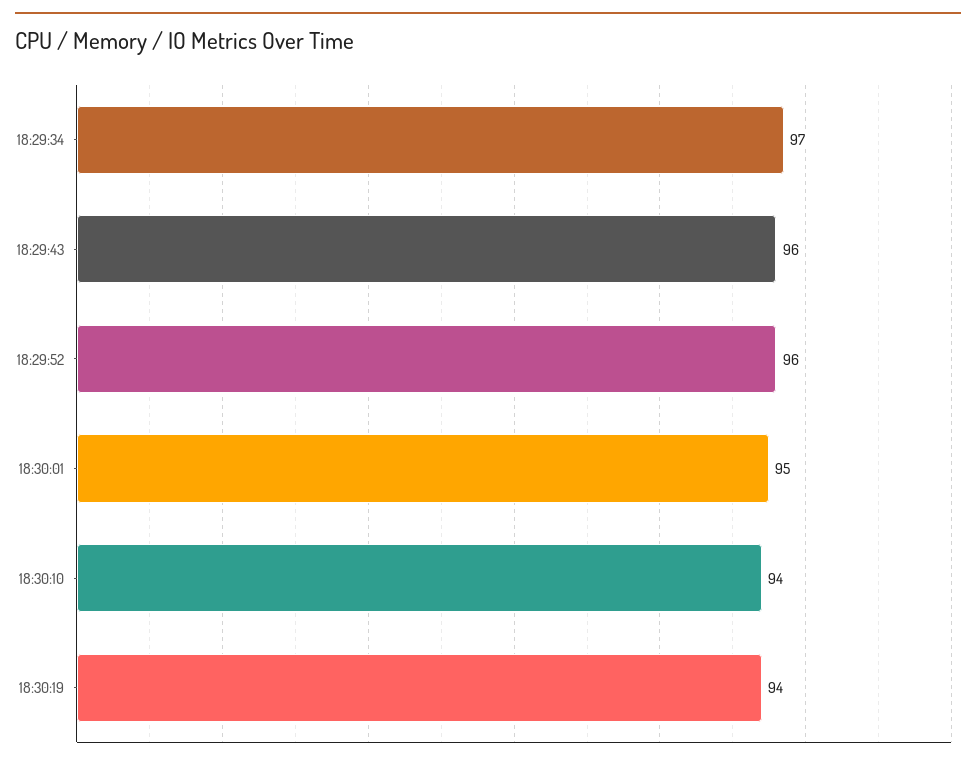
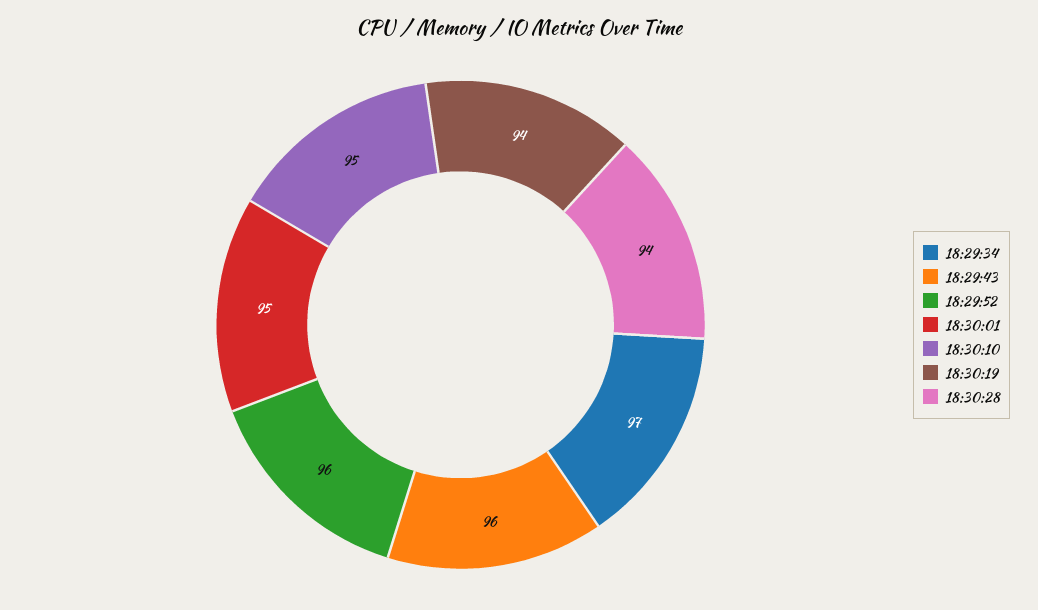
18:30:10: 94 -> 95
18:30:28: none -> 94

